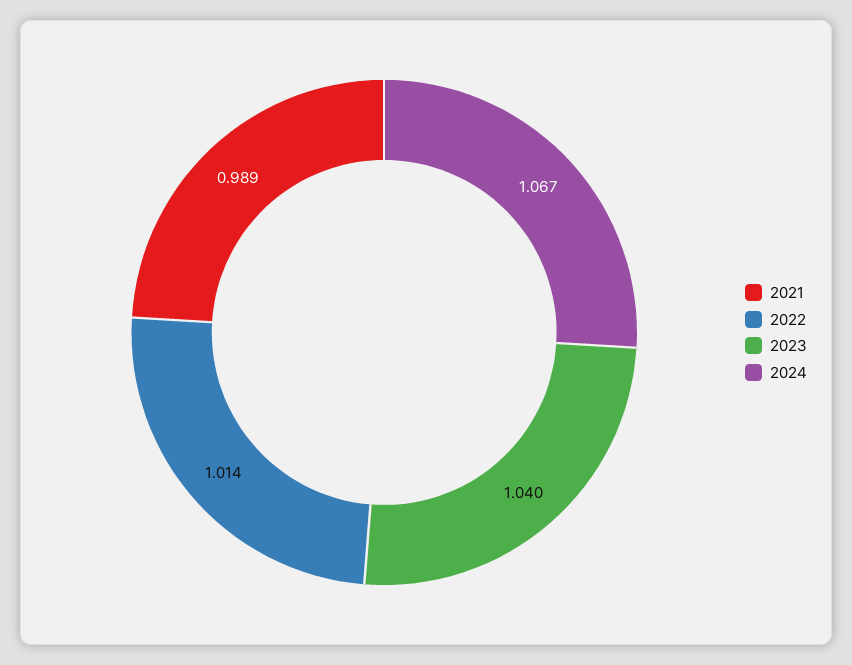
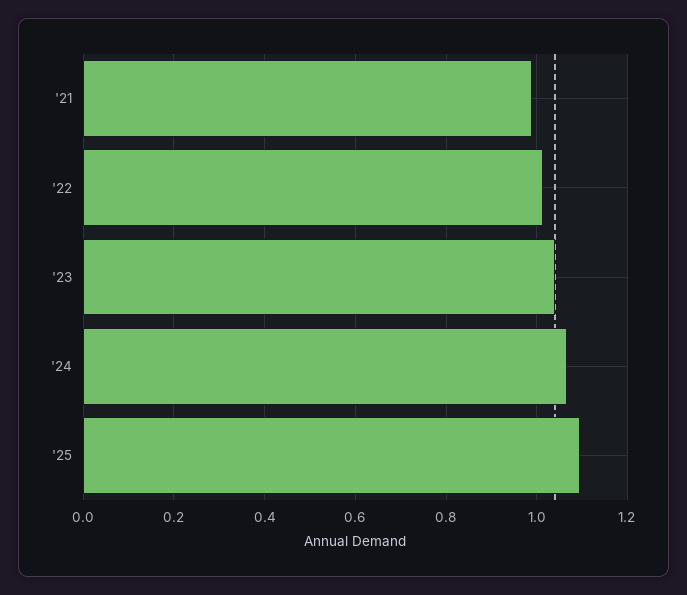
'25: none -> 1.1

